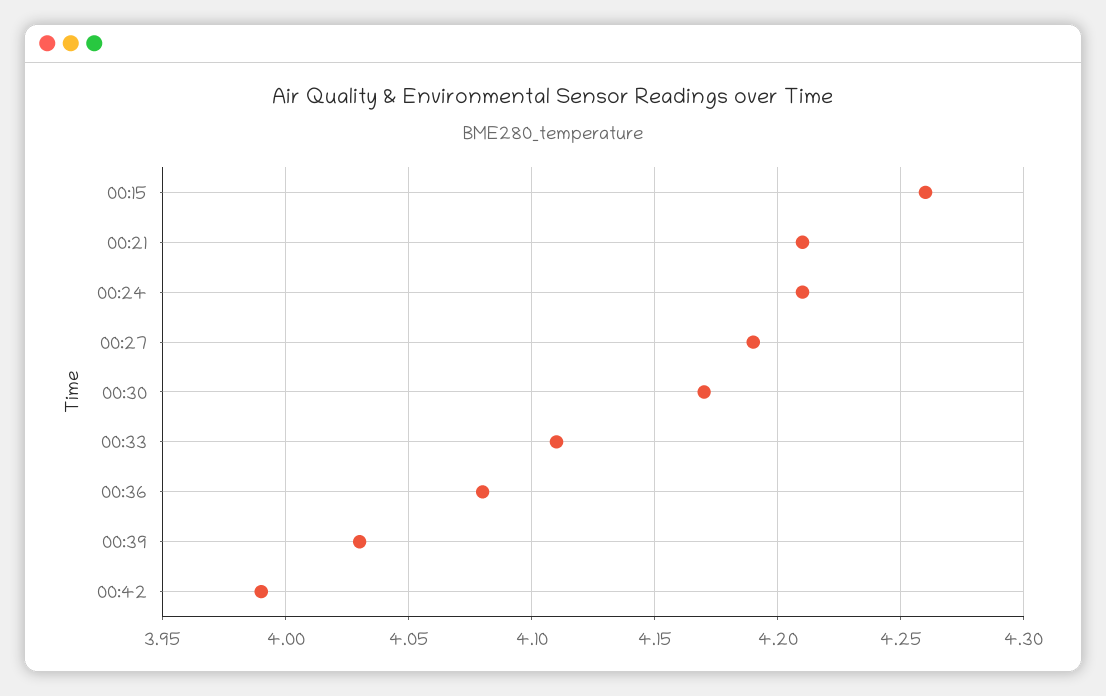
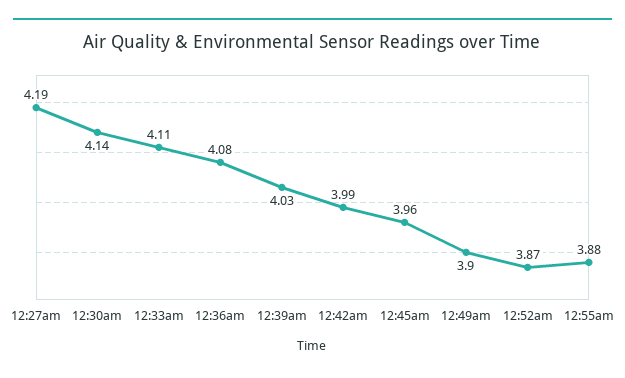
00:15: 4.26 -> none
00:21: 4.21 -> none
00:24: 4.21 -> none
00:30: 4.17 -> 4.14
12:45am: none -> 3.96
12:49am: none -> 3.9
12:52am: none -> 3.87
12:55am: none -> 3.88

